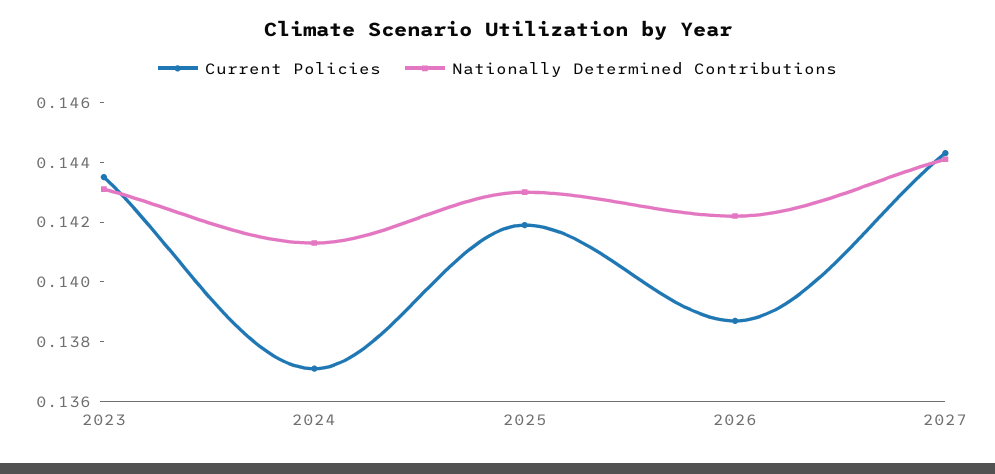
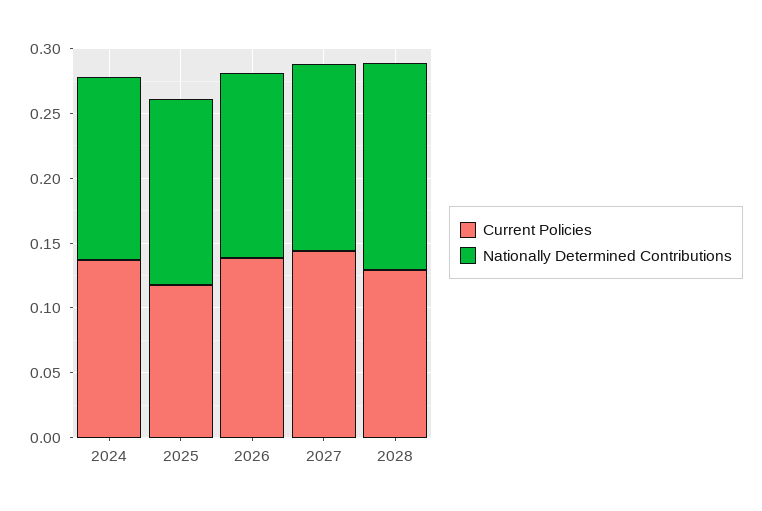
Current Policies, 2023: 0.1435 -> none
Nationally Determined Contributions, 2023: 0.143 -> none
Current Policies, 2025: 0.142 -> 0.12
Current Policies, 2028: none -> 0.13
Nationally Determined Contributions, 2028: none -> 0.16

